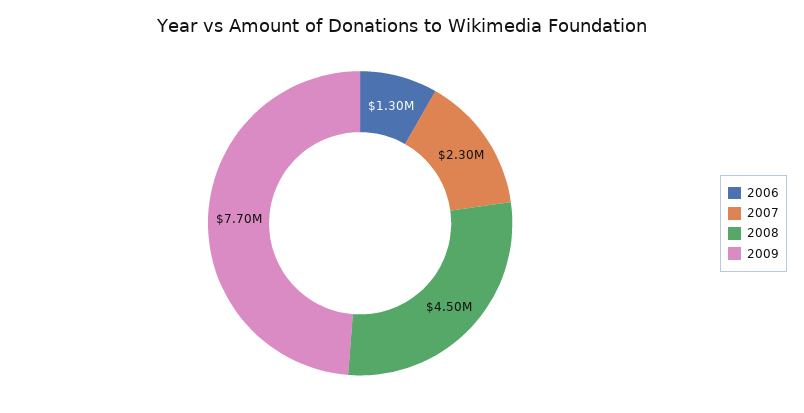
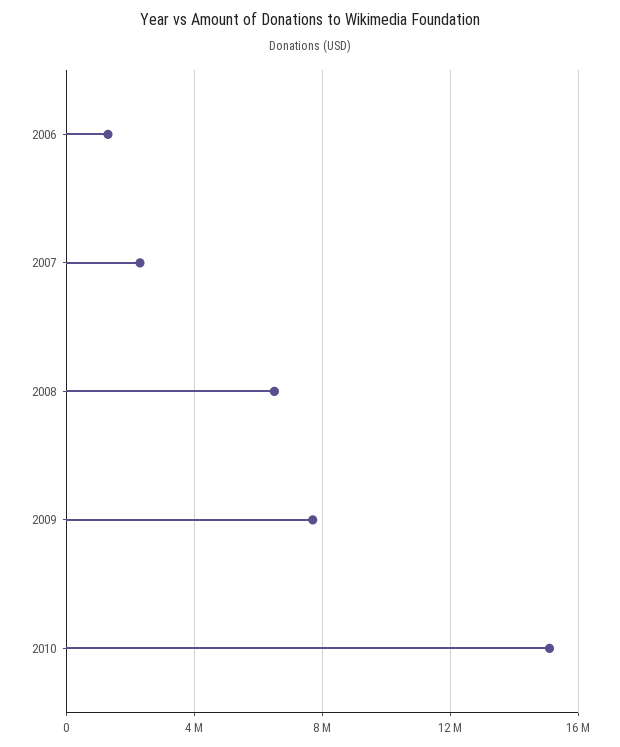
2008: 4500000 -> 6500000
2010: none -> 15000000

